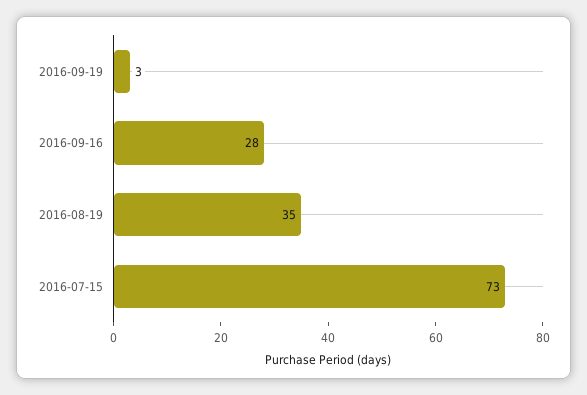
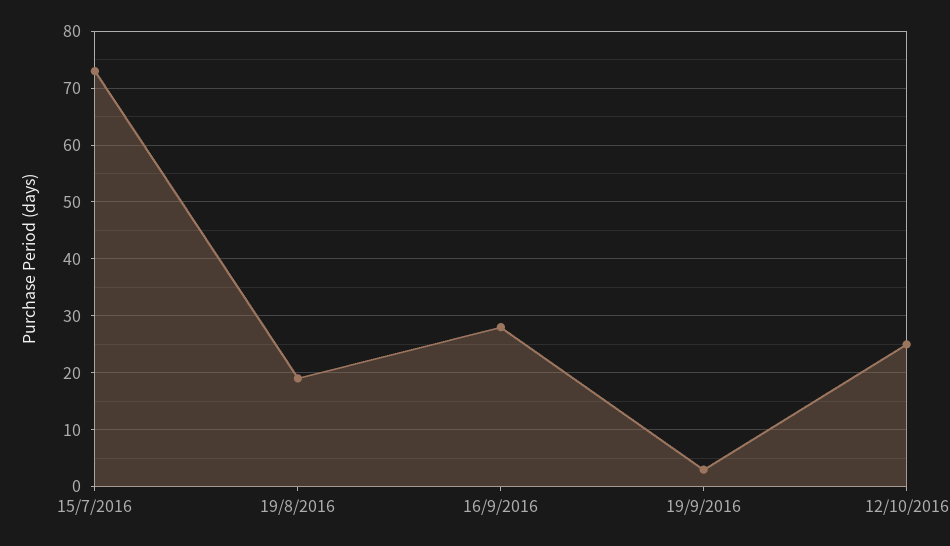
2016-08-19: 35 -> 20
12/10/2016: none -> 25

